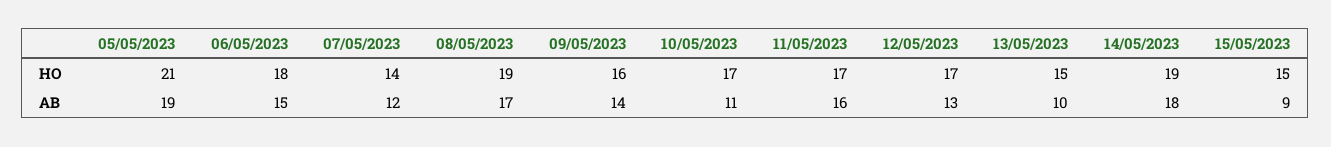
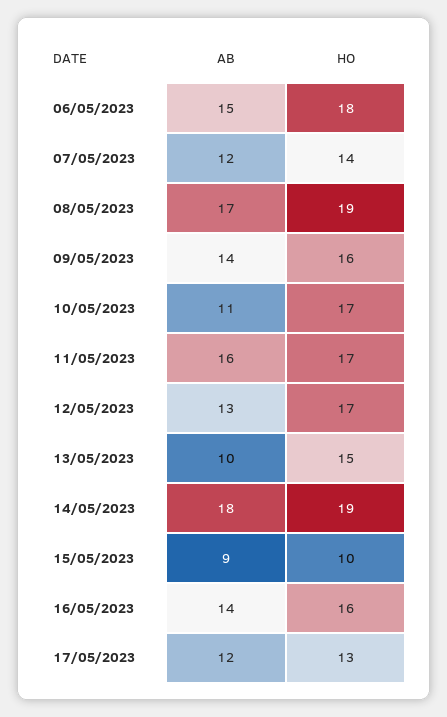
05/05/2023, HO: 21 -> none
15/05/2023, HO: 15 -> 10
05/05/2023, AB: 19 -> none
16/05/2023, AB: none -> 14
16/05/2023, HO: none -> 16
17/05/2023, AB: none -> 12
17/05/2023, HO: none -> 13

